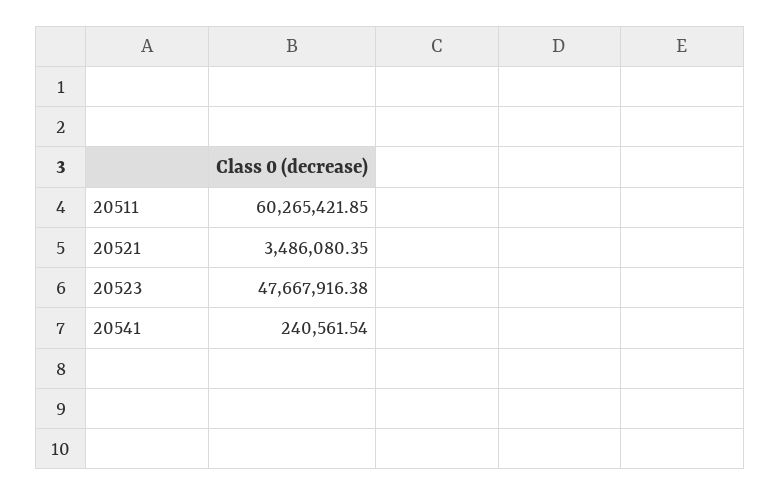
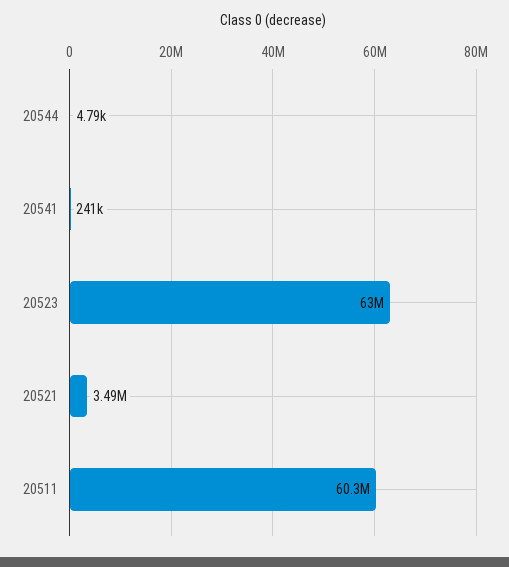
20523: 47667916.38 -> 63000000
20544: none -> 4790

